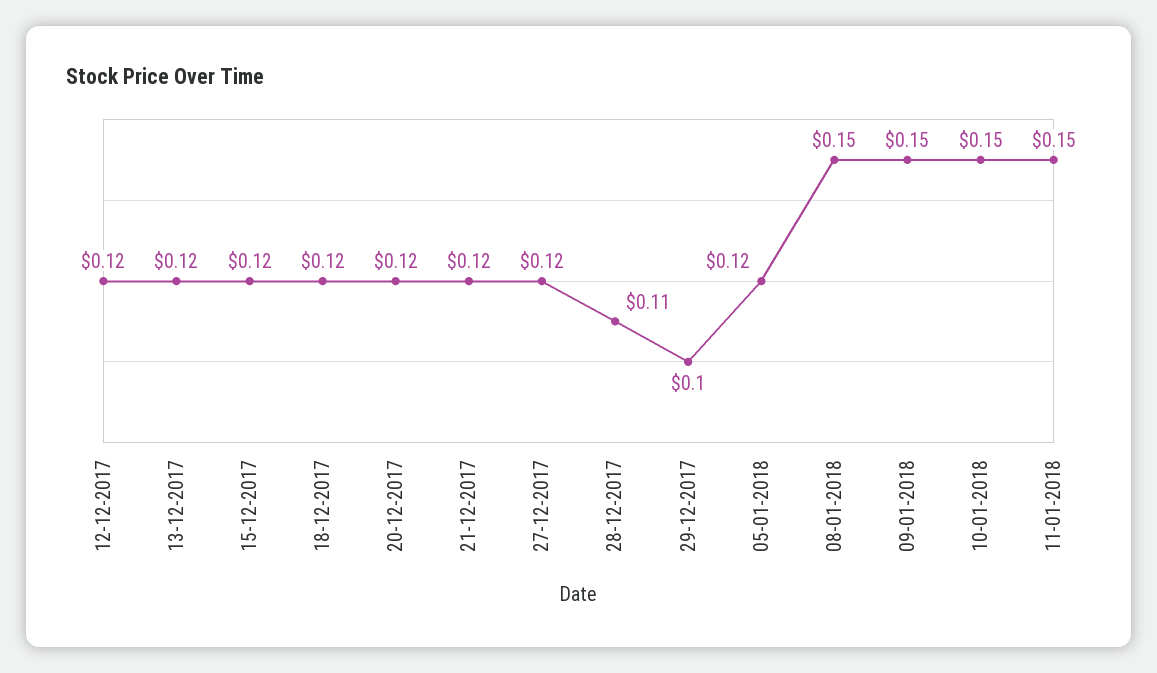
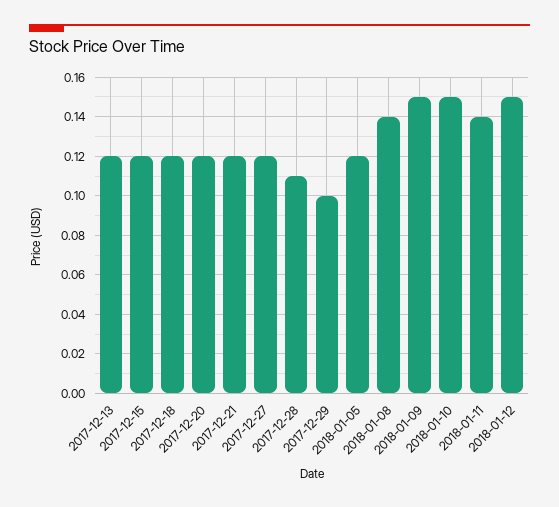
12-12-2017: 0.12 -> none
08-01-2018: 0.15 -> 0.14
11-01-2018: 0.15 -> 0.14
2018-01-12: none -> 0.15

